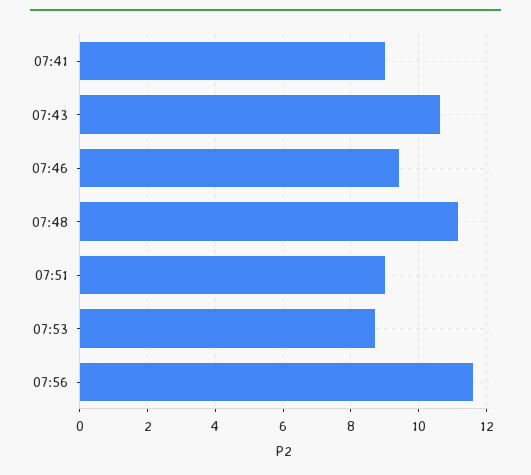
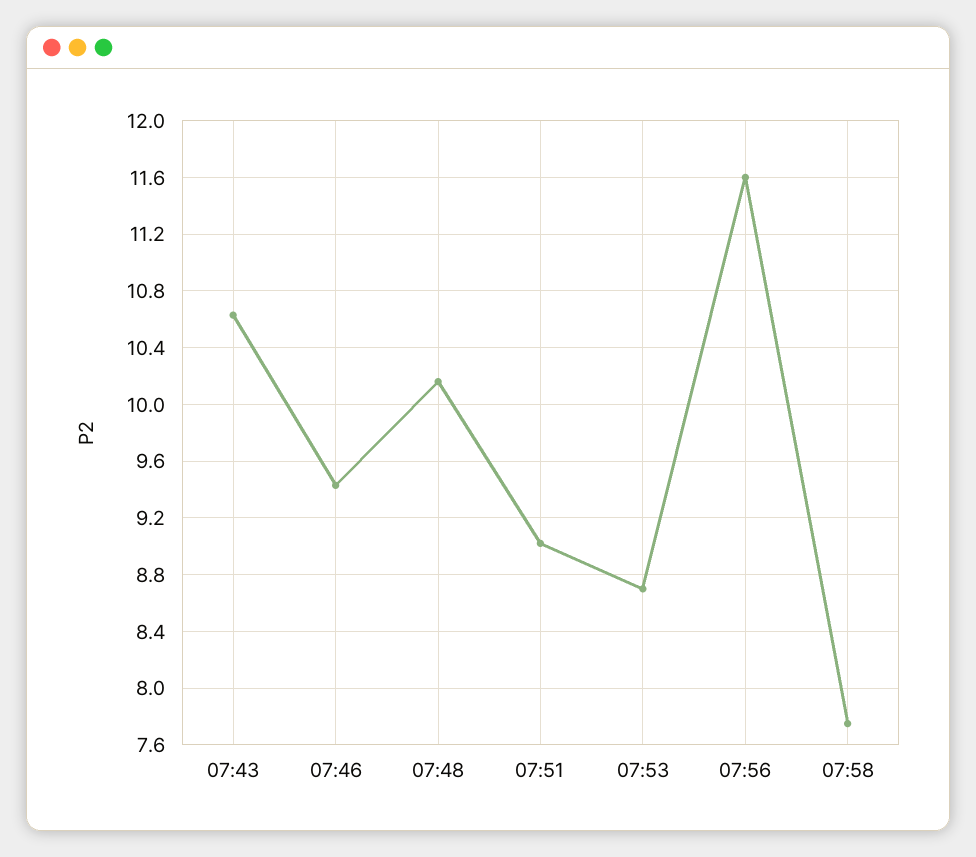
07:41: 9 -> none
07:48: 11.2 -> 10.15
07:58: none -> 7.75

